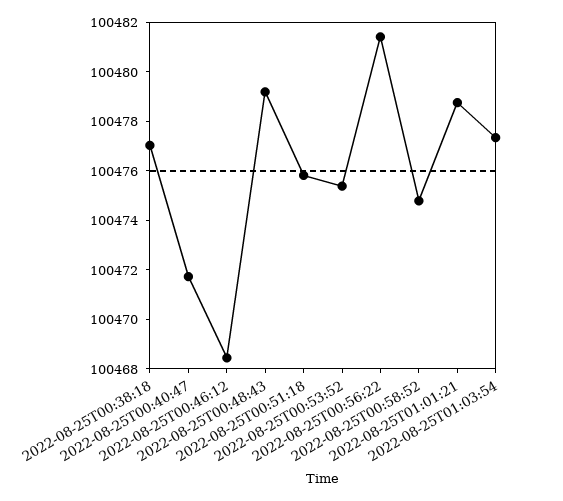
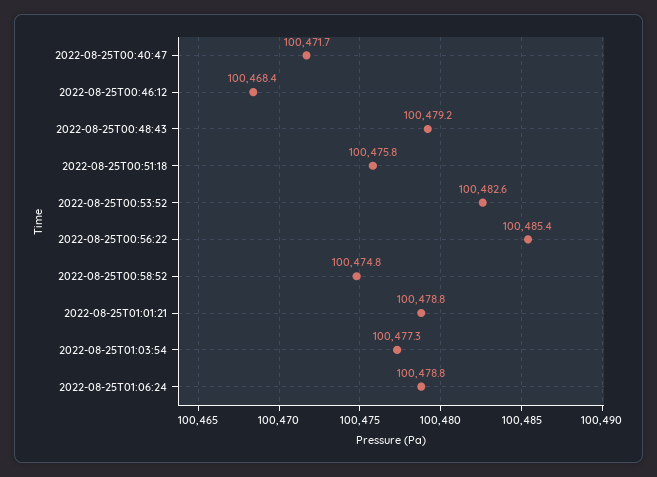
2022-08-25T00:38:18: 100477 -> none
2022-08-25T00:53:52: 100475.5 -> 100482.6
2022-08-25T00:56:22: 100481.5 -> 100485.4
2022-08-25T01:06:24: none -> 100478.8

